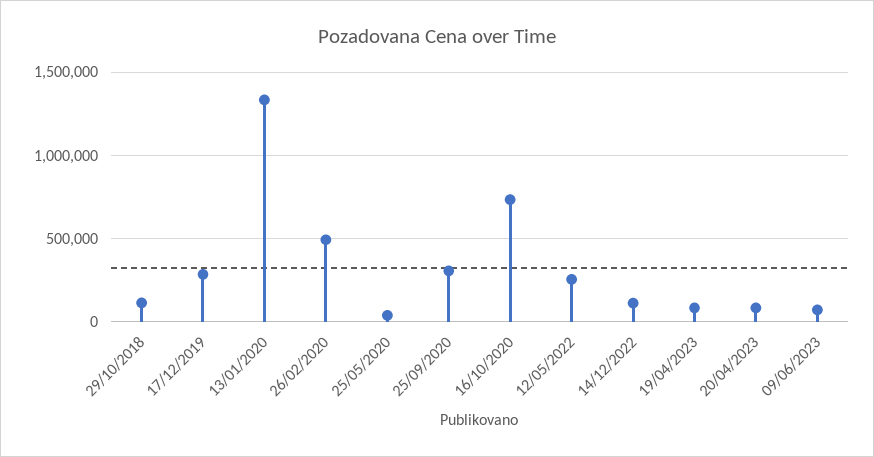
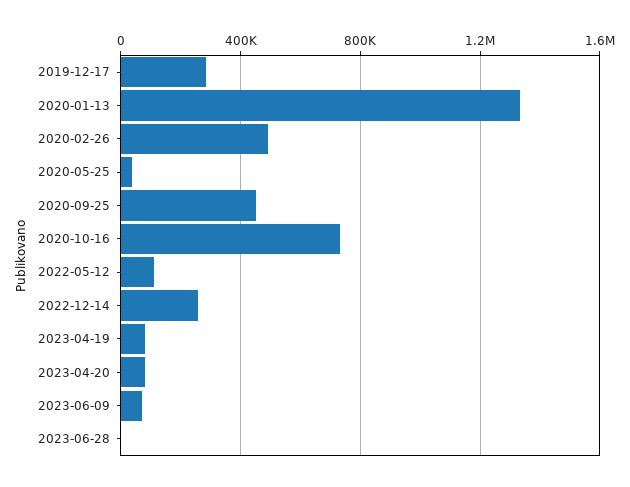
29/10/2018: 100000 -> none
25/09/2020: 300000 -> 450000
12/05/2022: 250000 -> 100000
14/12/2022: 100000 -> 250000
2023-06-28: none -> 0

